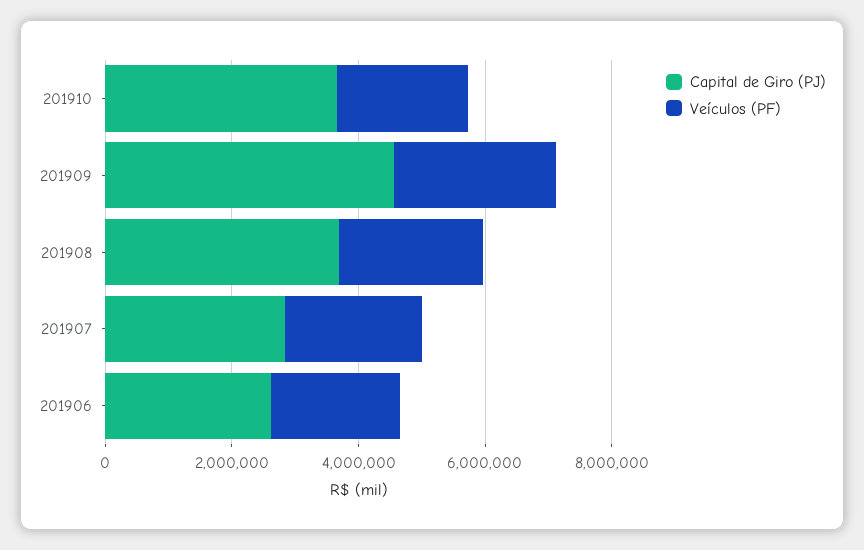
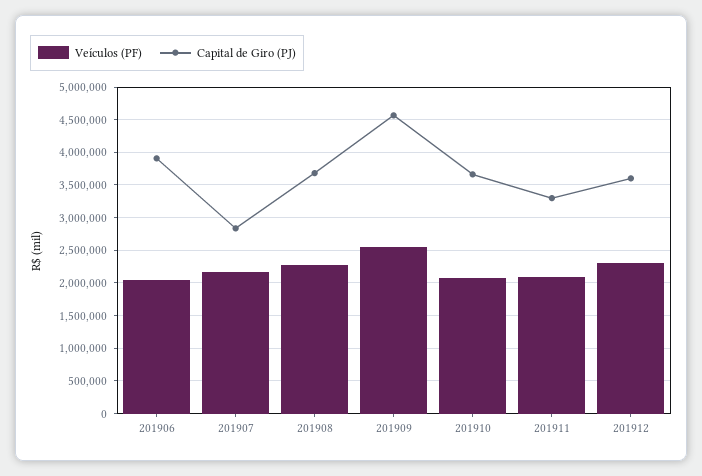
Capital de Giro (PJ), 201906: 2500000 -> 3900000
Veículos (PF), 201911: none -> 2100000
Capital de Giro (PJ), 201911: none -> 3300000
Veículos (PF), 201912: none -> 2300000
Capital de Giro (PJ), 201912: none -> 3600000

